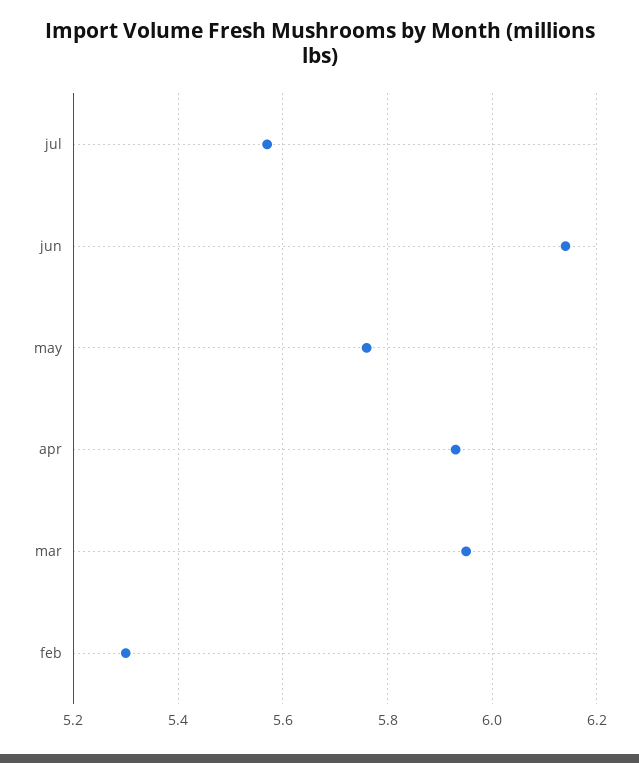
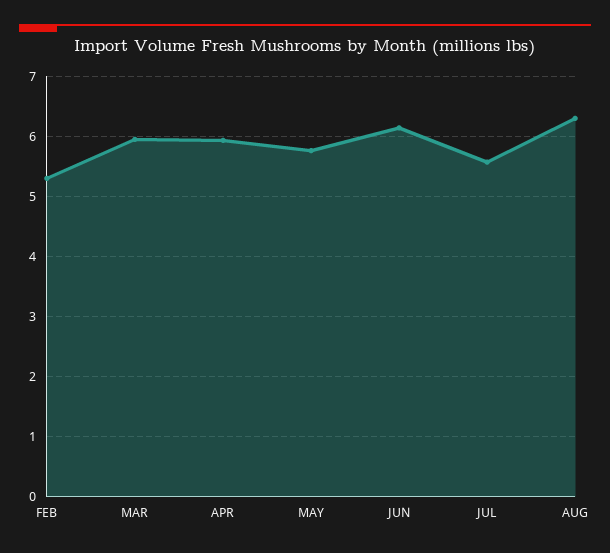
AUG: none -> 6.3

